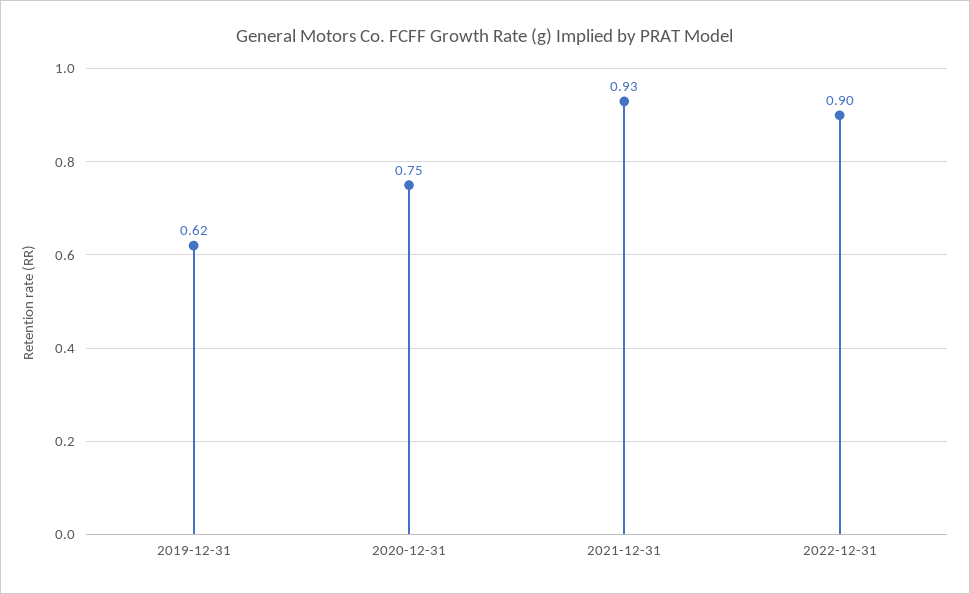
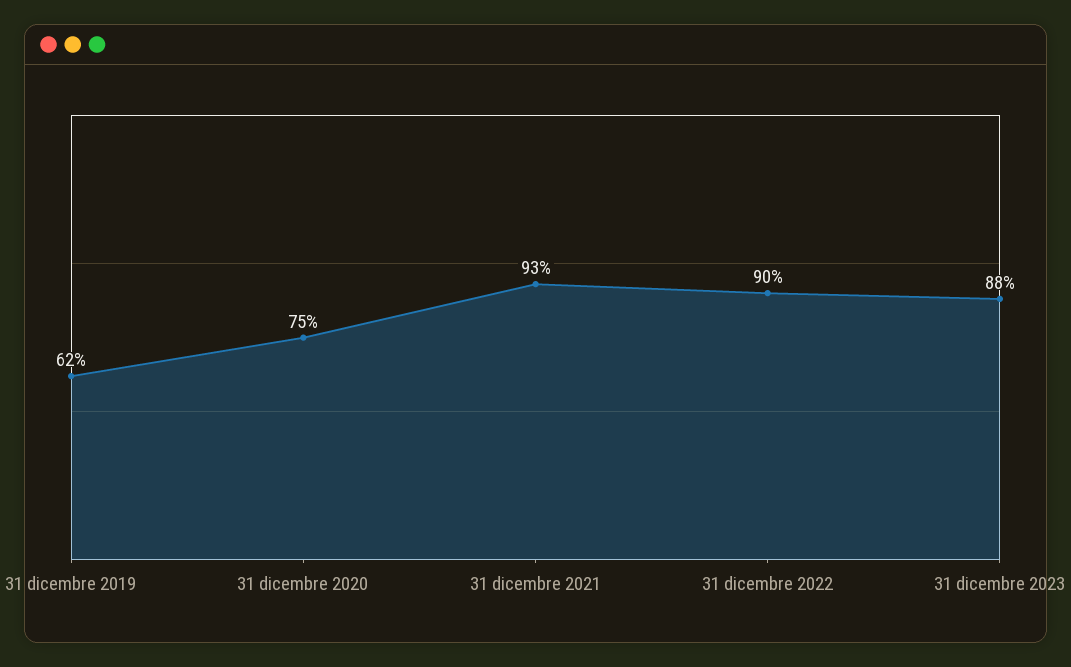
31 dicembre 2023: none -> 0.88

